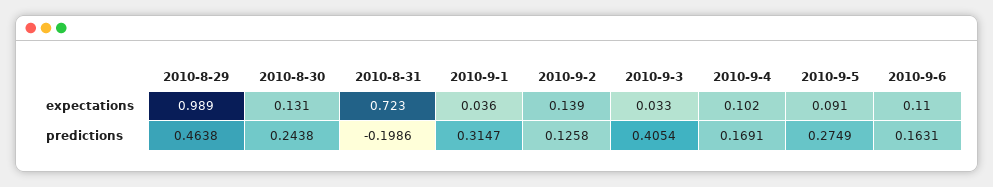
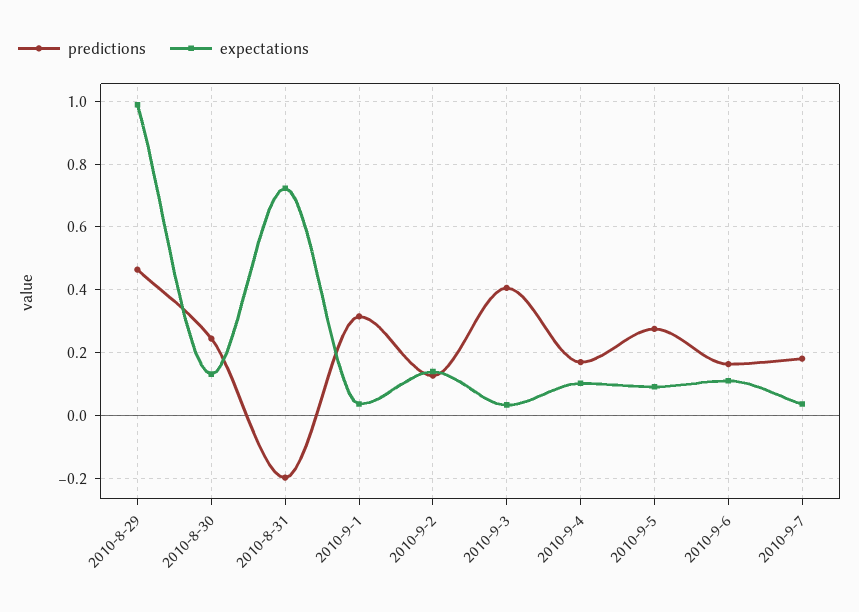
predictions, 2010-9-7: none -> 0.18
expectations, 2010-9-7: none -> 0.04

